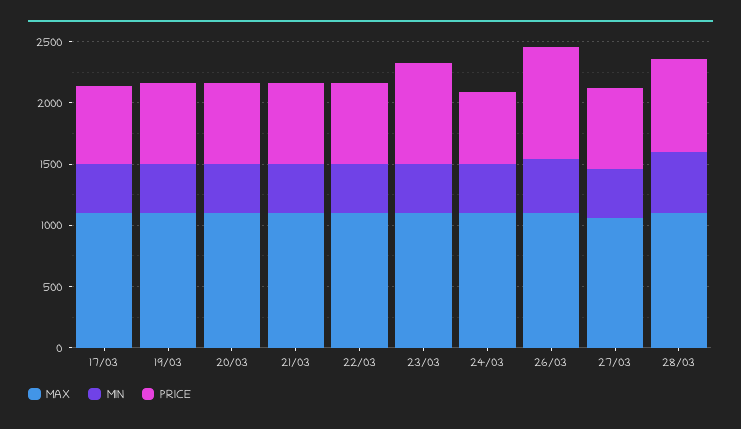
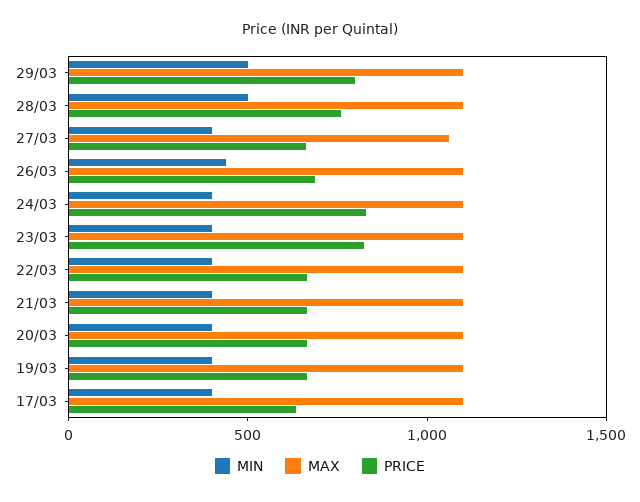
PRICE, 24/03: 600 -> 800
PRICE, 26/03: 900 -> 700
MIN, 29/03: none -> 500
MAX, 29/03: none -> 1100
PRICE, 29/03: none -> 800

